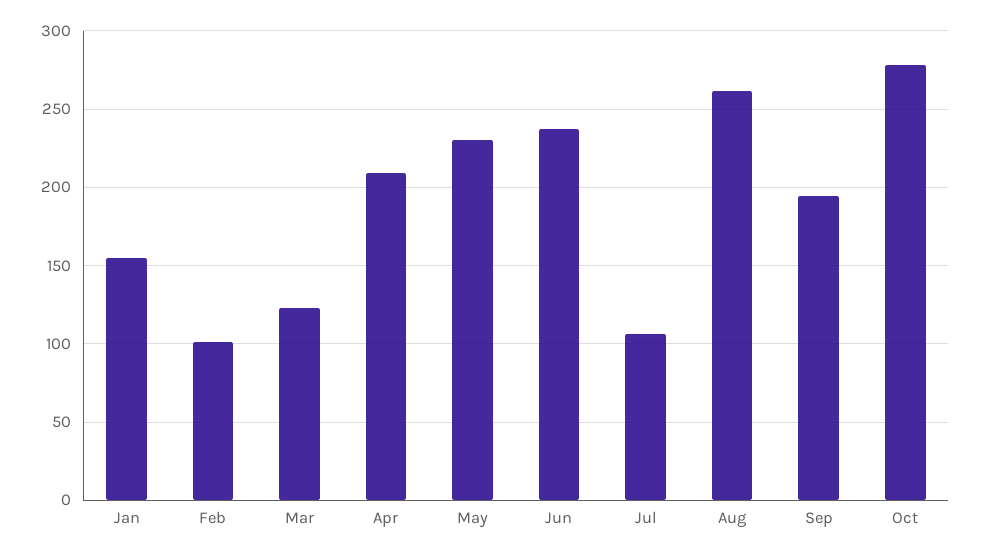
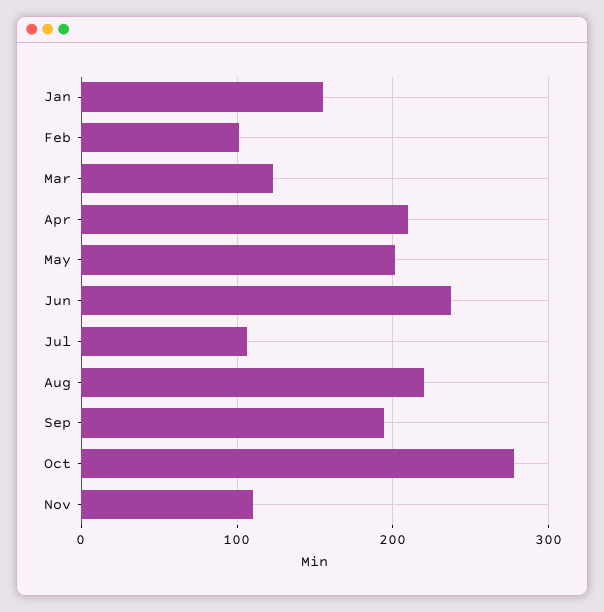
May: 230 -> 200
Aug: 260 -> 220
Nov: none -> 110

